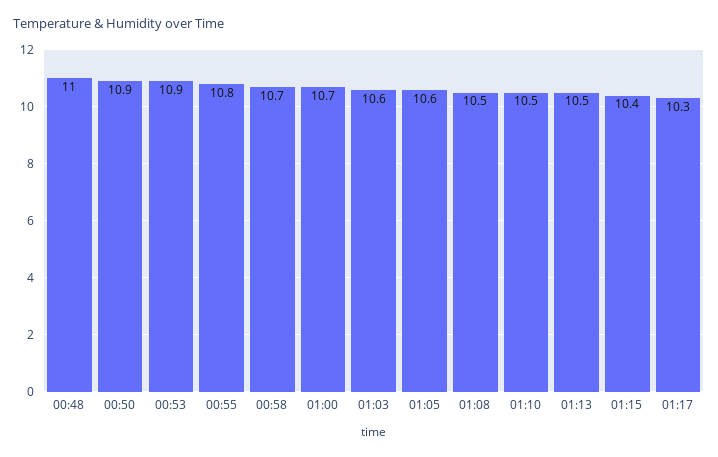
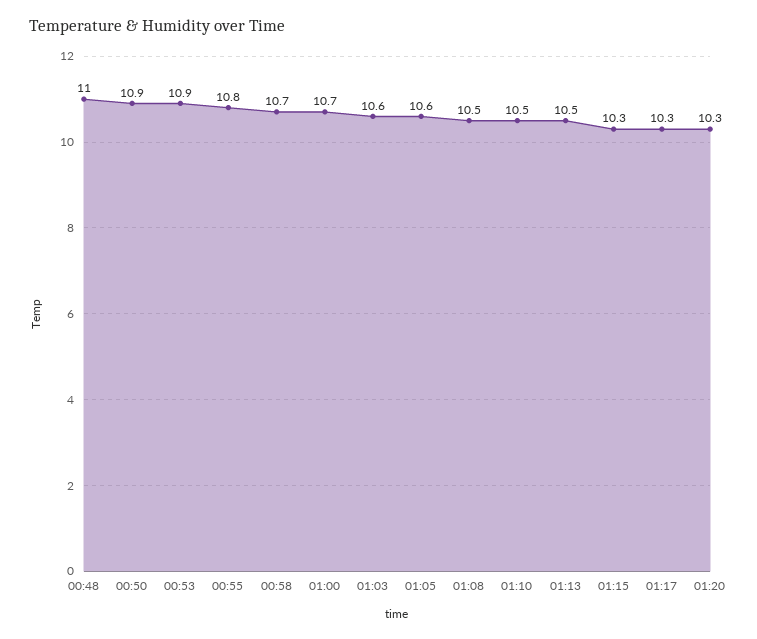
01:15: 10.4 -> 10.3
01:20: none -> 10.3

